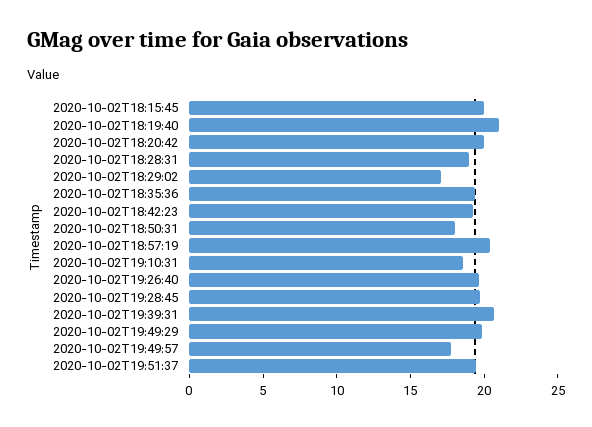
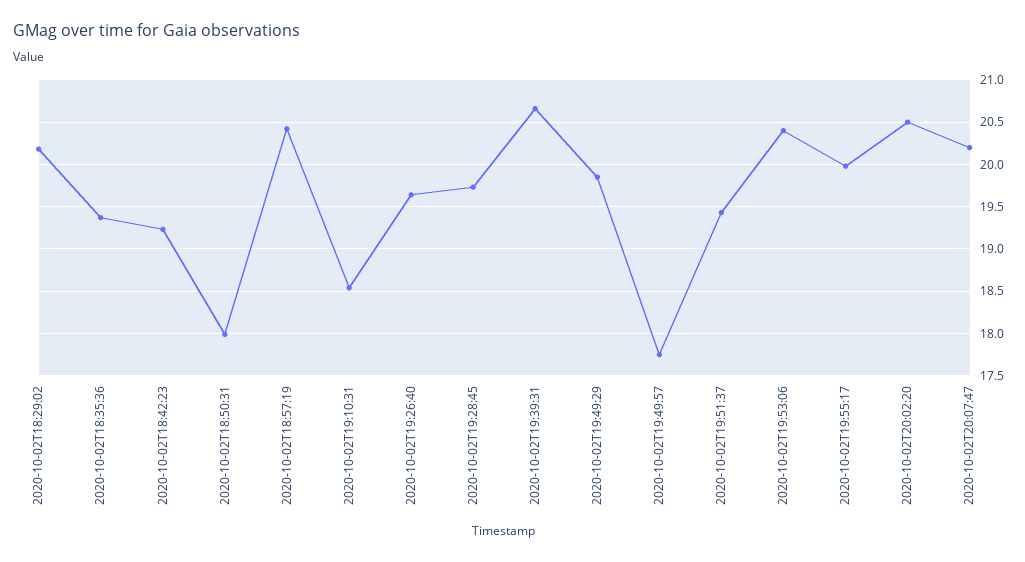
2020-10-02T18:15:45: 20 -> none
2020-10-02T18:19:40: 21 -> none
2020-10-02T18:20:42: 20 -> none
2020-10-02T18:28:31: 19 -> none
2020-10-02T18:29:02: 17 -> 20.2
2020-10-02T19:53:06: none -> 20.4
2020-10-02T19:55:17: none -> 20
2020-10-02T20:02:20: none -> 20.5
2020-10-02T20:07:47: none -> 20.2

